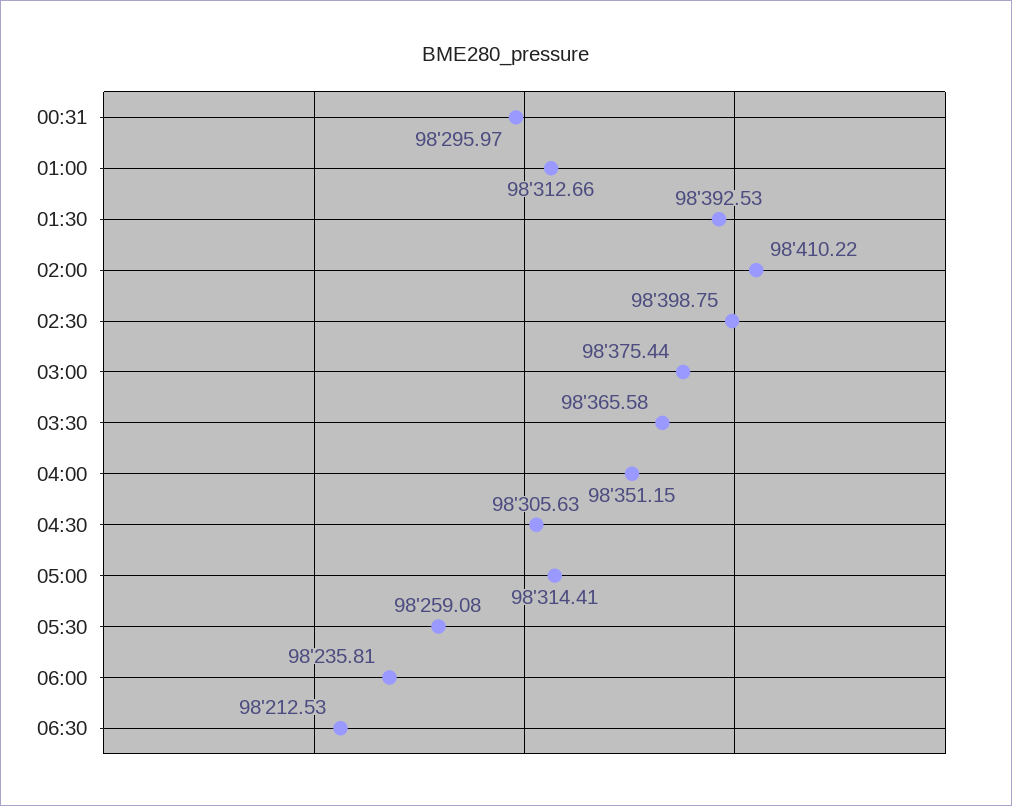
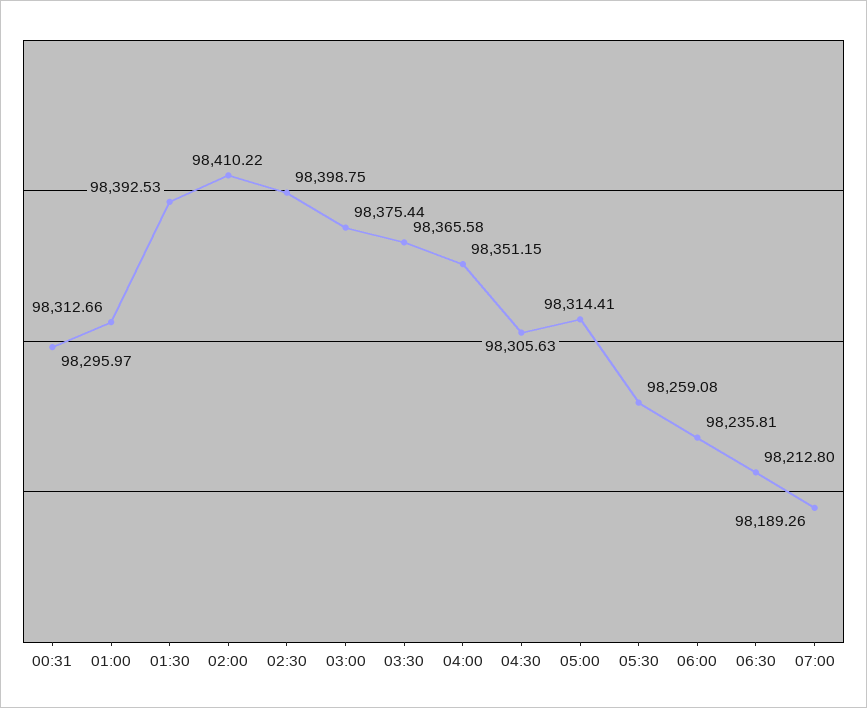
06:30: 98212.53 -> 98212.8
07:00: none -> 98189.26

